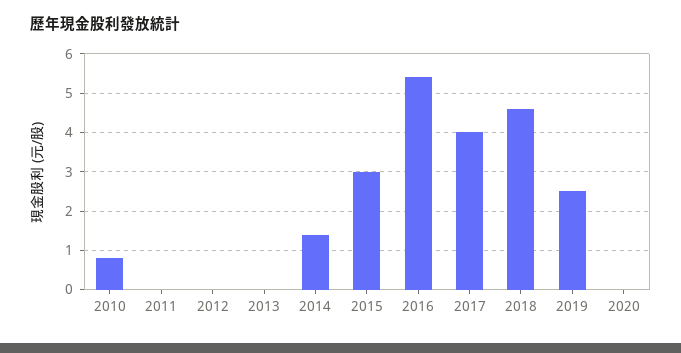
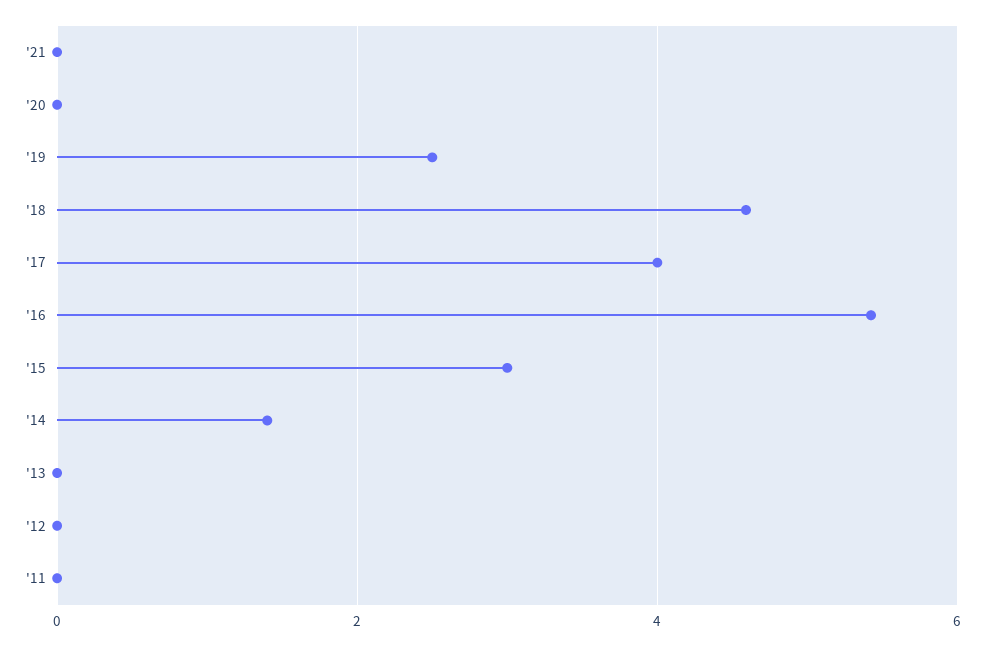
2010: 0.8 -> none
'21: none -> 0

